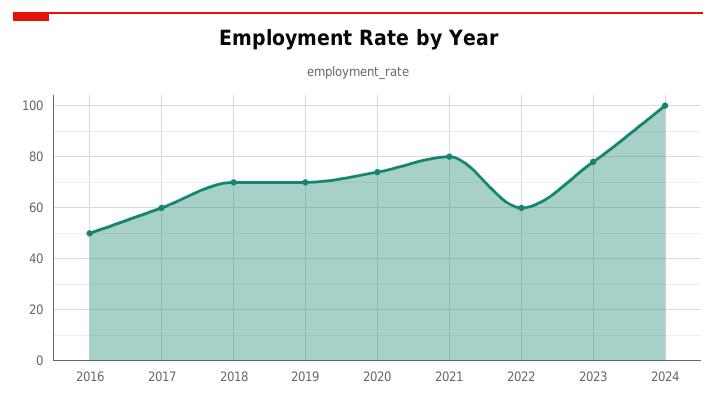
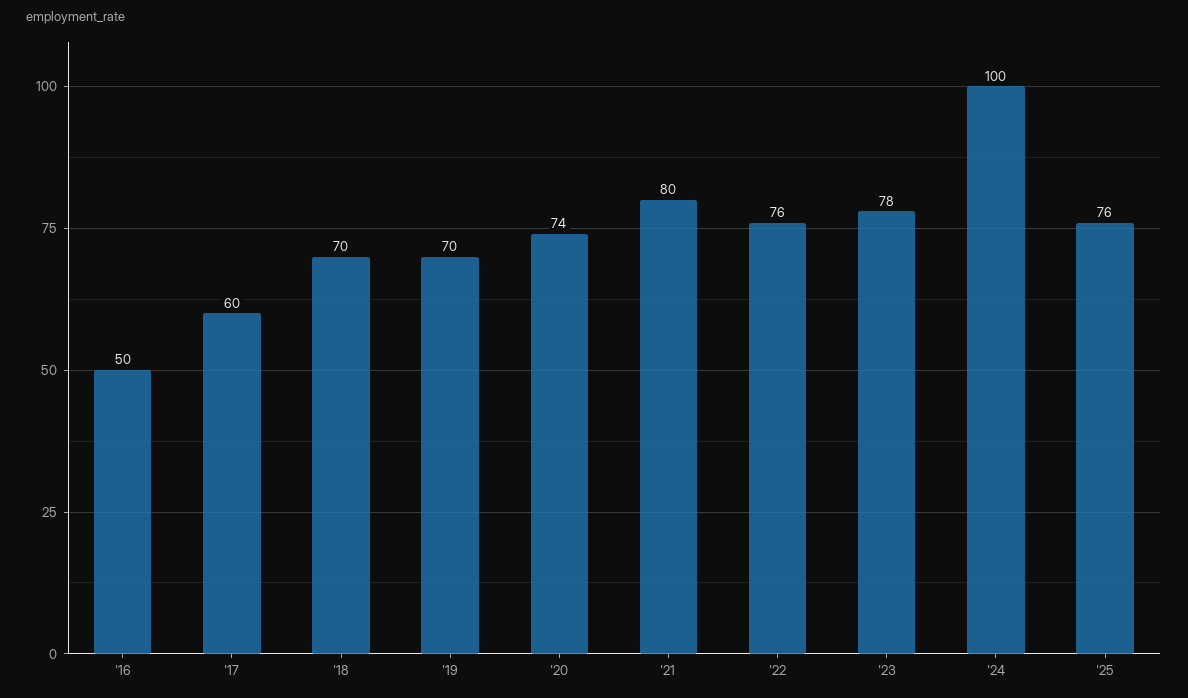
2022: 60 -> 76
'25: none -> 76

